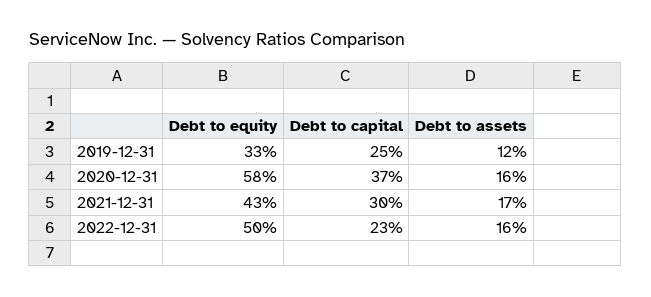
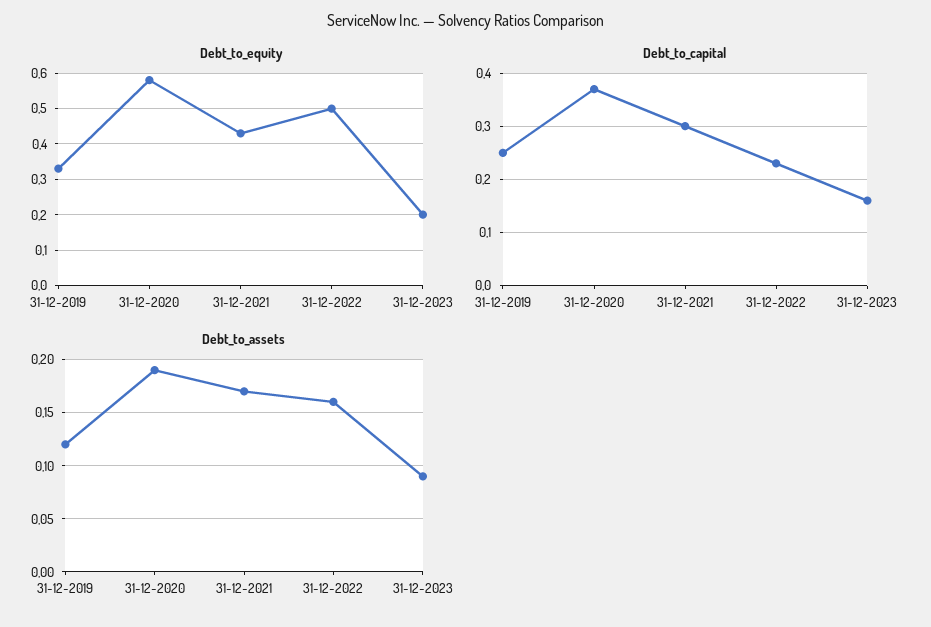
Debt to assets, 2020-12-31: 0.16 -> 0.19
Debt to equity, 31-12-2023: none -> 0.2
Debt to capital, 31-12-2023: none -> 0.15
Debt to assets, 31-12-2023: none -> 0.09

